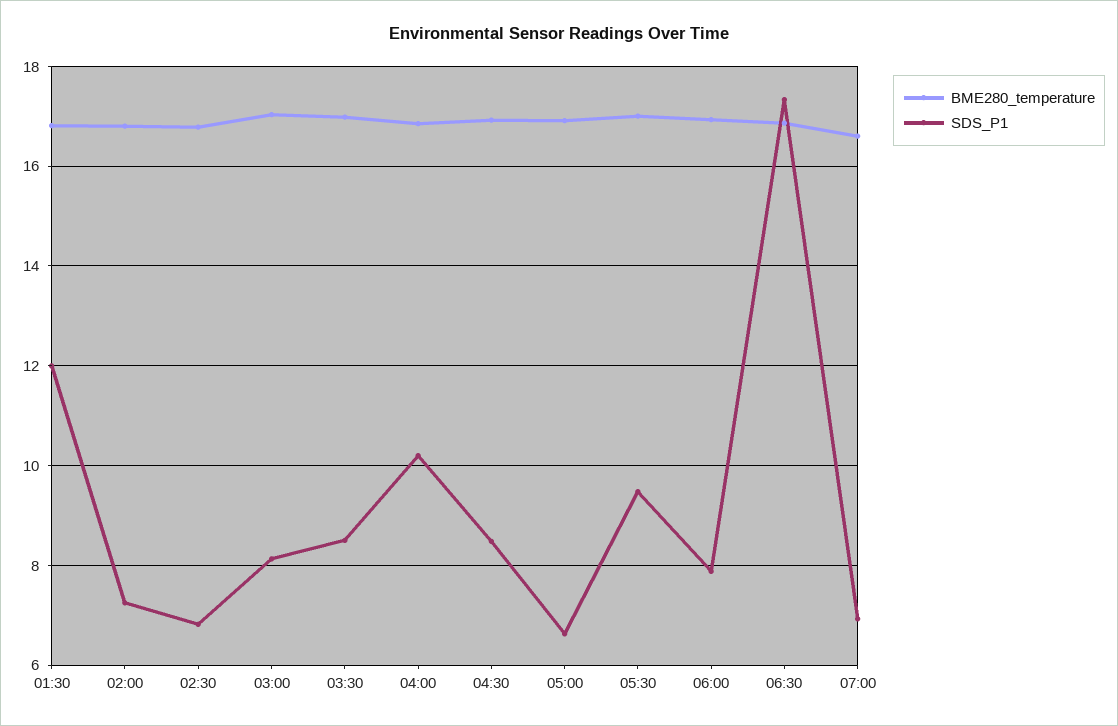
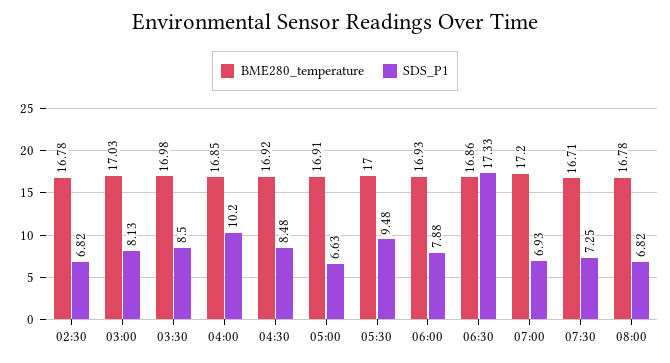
BME280_temperature, 01:30: 16.8 -> none
SDS_P1, 01:30: 12 -> none
BME280_temperature, 02:00: 16.8 -> none
SDS_P1, 02:00: 7.2 -> none
BME280_temperature, 07:00: 16.6 -> 17.2
BME280_temperature, 07:30: none -> 16.71
SDS_P1, 07:30: none -> 7.25
BME280_temperature, 08:00: none -> 16.78
SDS_P1, 08:00: none -> 6.82

